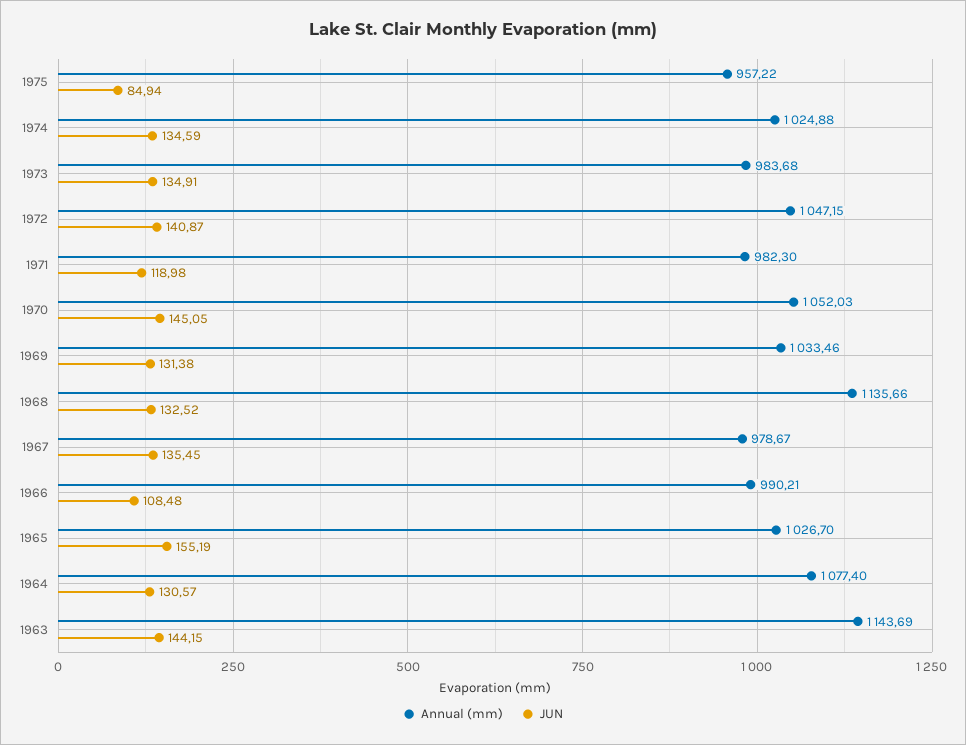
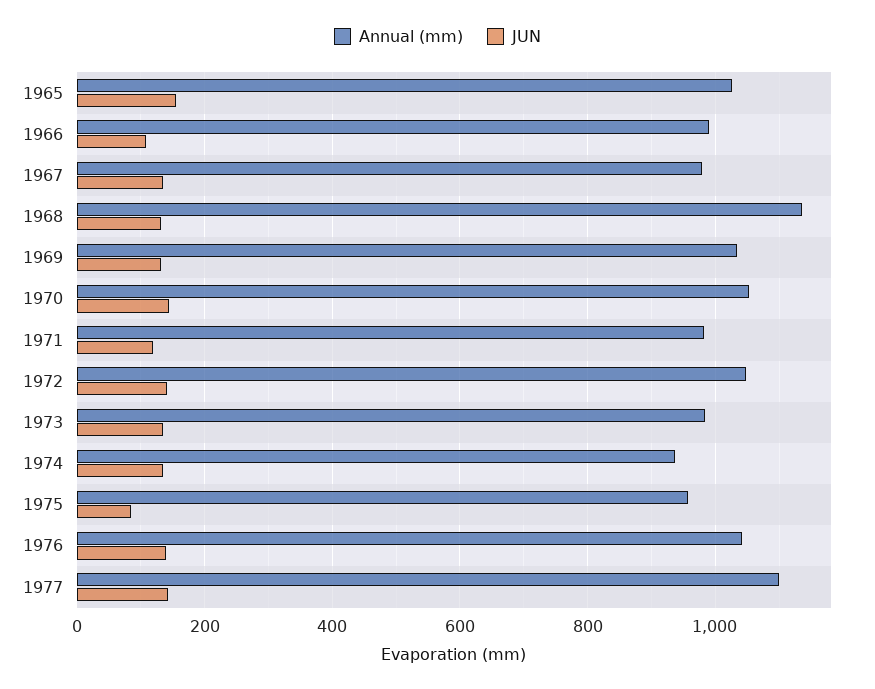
Annual (mm), 1974: 1024.88 -> 940
Annual (mm), 1964: 1077.4 -> none
JUN, 1964: 130.57 -> none
Annual (mm), 1963: 1143.69 -> none
JUN, 1963: 144.15 -> none
Annual (mm), 1976: none -> 1040
JUN, 1976: none -> 140
Annual (mm), 1977: none -> 1100
JUN, 1977: none -> 140

